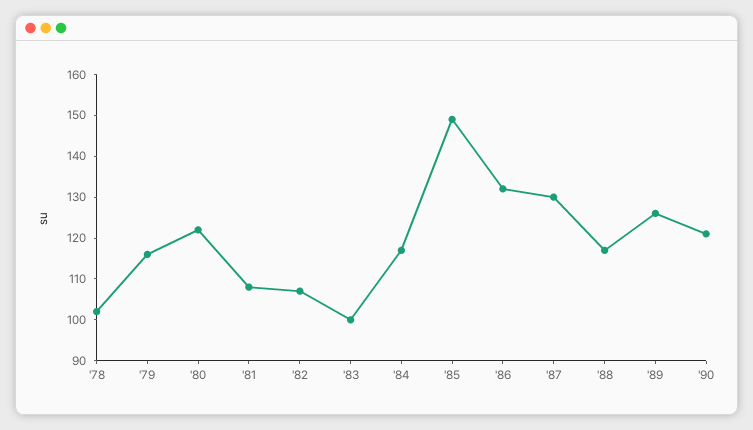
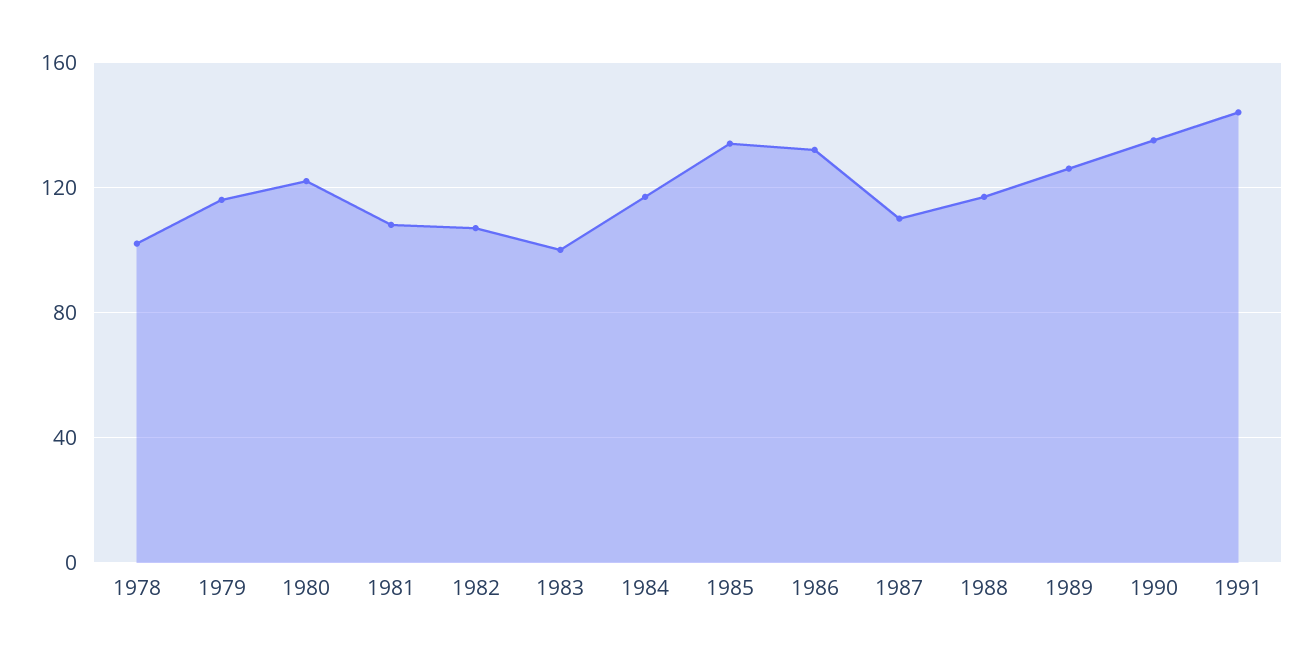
'85: 150 -> 135
'87: 130 -> 110
'90: 120 -> 135
1991: none -> 145

